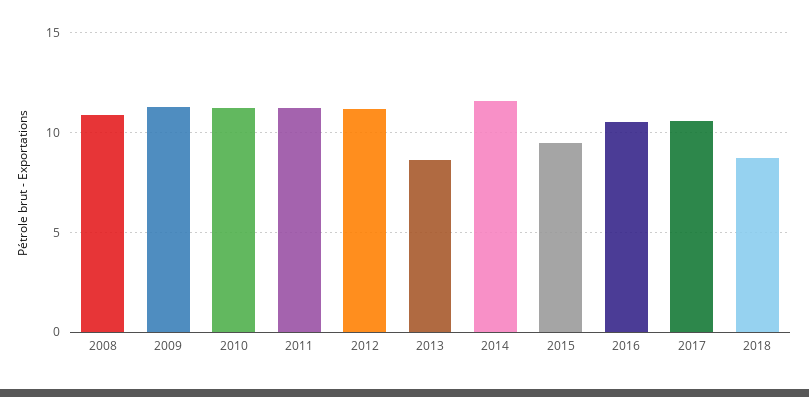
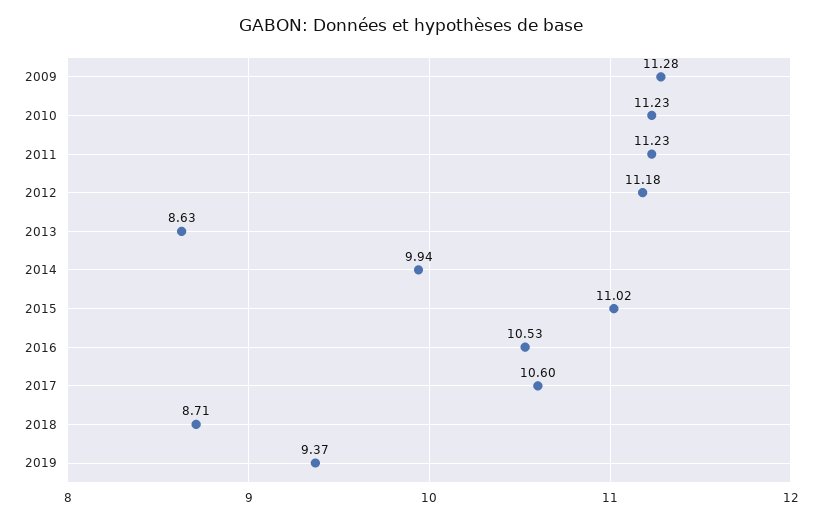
2008: 11 -> none
2014: 11.5 -> 9.94
2015: 9.5 -> 11.02
2019: none -> 9.37

